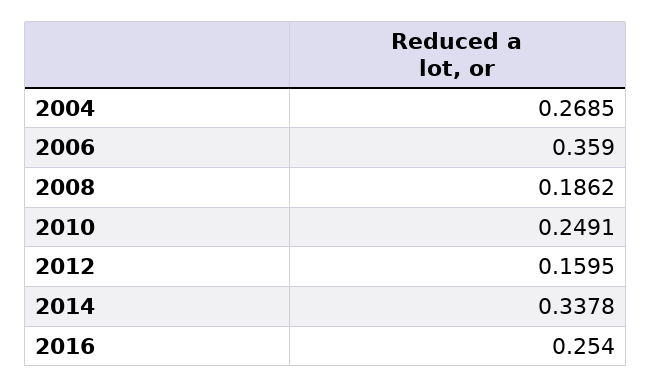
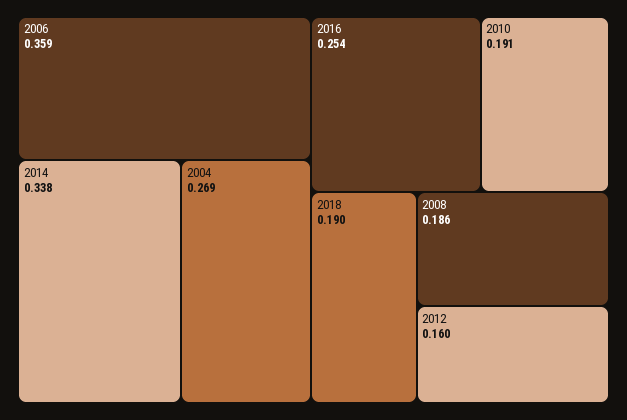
2010: 0.2491 -> 0.191
2018: none -> 0.19

